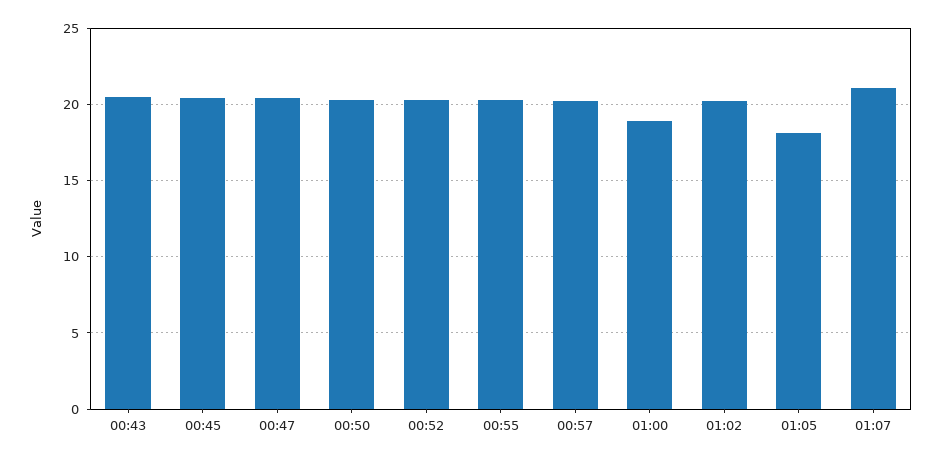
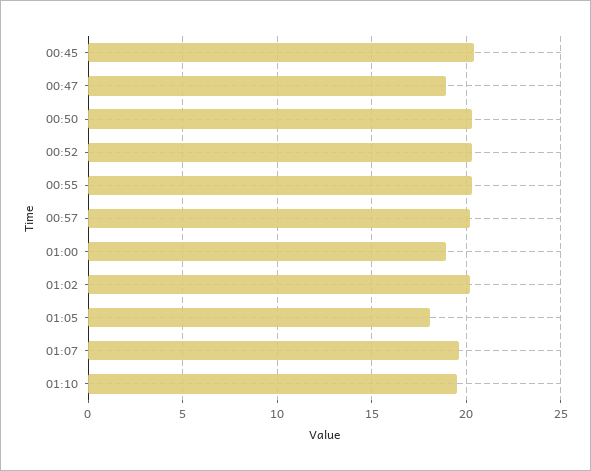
00:43: 20.5 -> none
00:47: 20.5 -> 19
01:07: 21 -> 19.5
01:10: none -> 19.5

